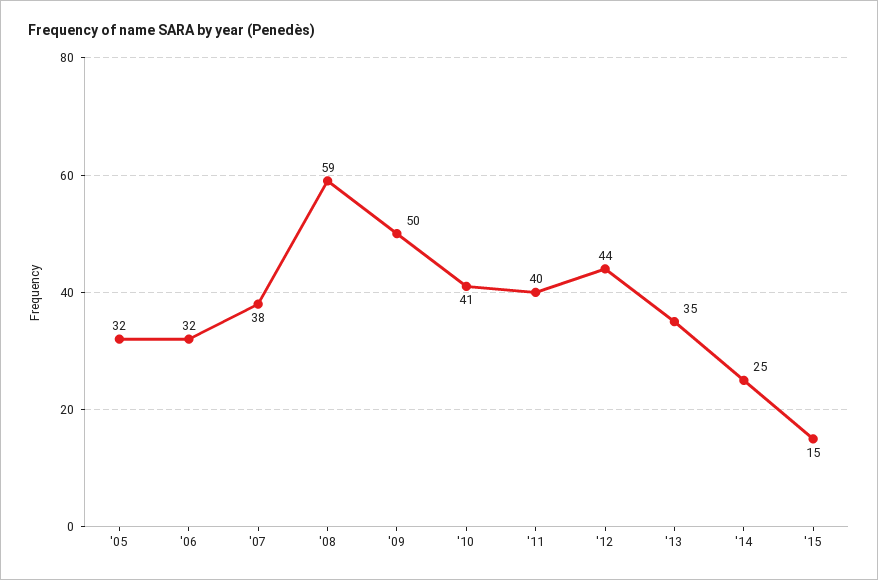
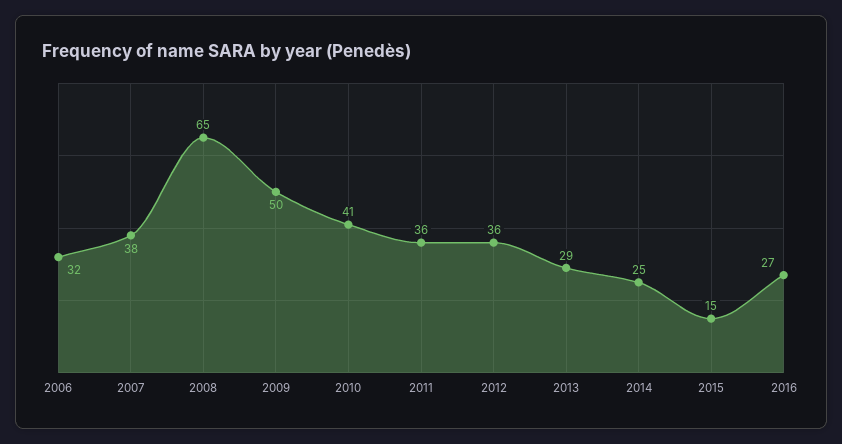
'05: 32 -> none
'08: 59 -> 65
'11: 40 -> 36
'12: 44 -> 36
'13: 35 -> 29
2016: none -> 27

